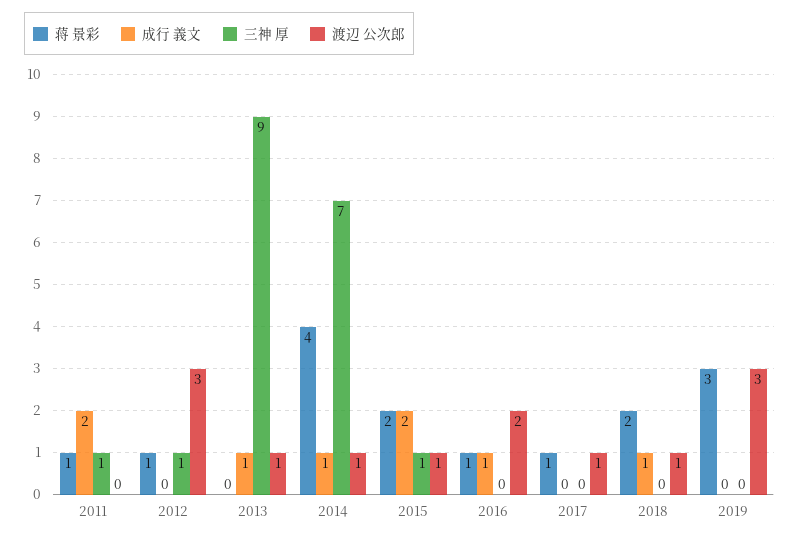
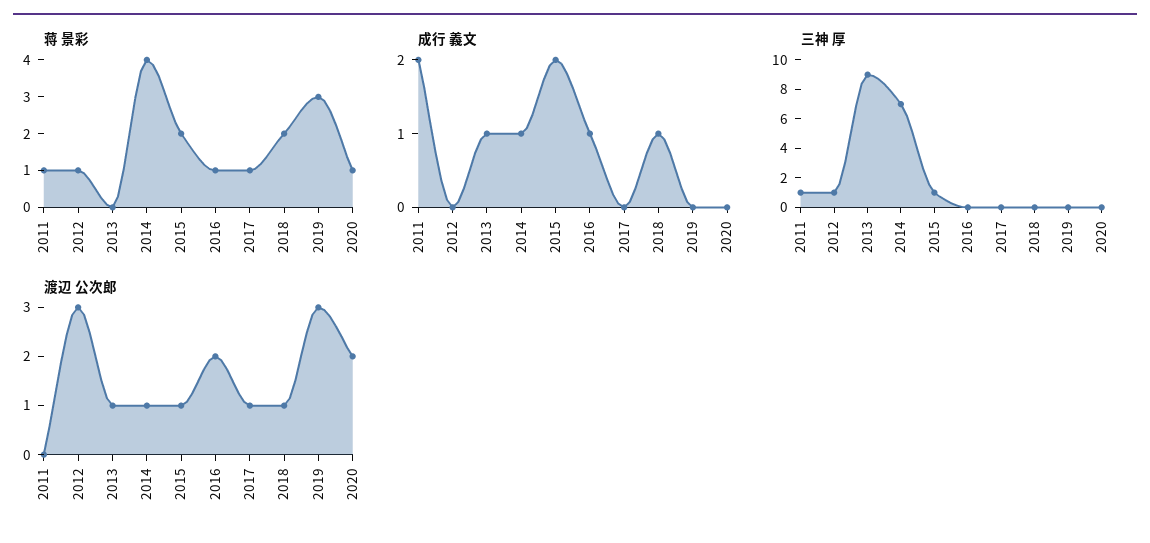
蒋 景彩, 2020: none -> 1
成行 義文, 2020: none -> 0
三神 厚, 2020: none -> 0
渡辺 公次郎, 2020: none -> 2

